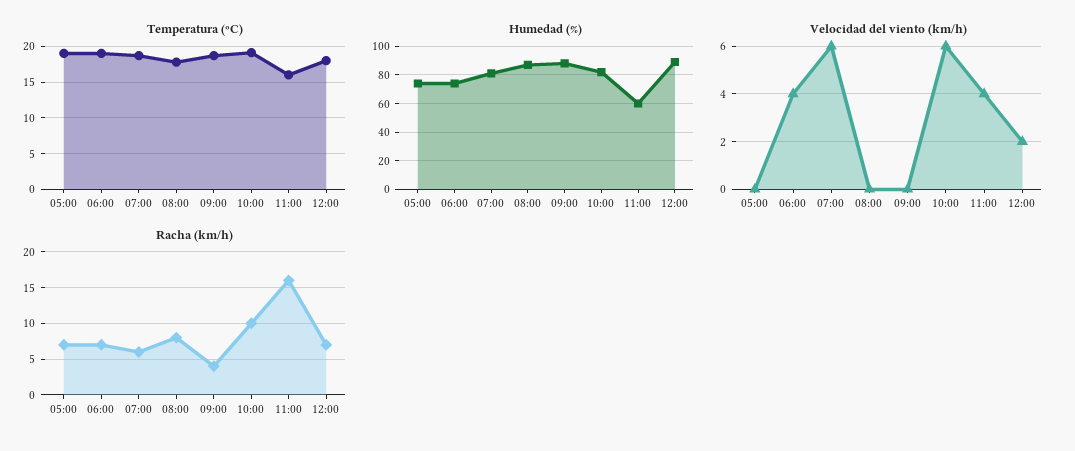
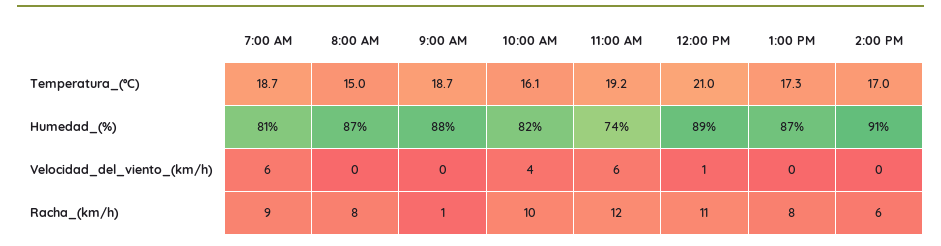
Temperatura (ºC), 05:00: 19 -> none
Temperatura (ºC), 06:00: 19 -> none
Temperatura (ºC), 08:00: 18 -> 15
Temperatura (ºC), 10:00: 19 -> 16.1
Temperatura (ºC), 11:00: 16 -> 19.2
Temperatura (ºC), 12:00: 18 -> 21
Humedad (%), 05:00: 75 -> none
Humedad (%), 06:00: 75 -> none
Humedad (%), 11:00: 60 -> 74
Velocidad del viento (km/h), 05:00: 0 -> none
Velocidad del viento (km/h), 06:00: 4 -> none
Velocidad del viento (km/h), 10:00: 6 -> 4
Velocidad del viento (km/h), 11:00: 4 -> 6
Velocidad del viento (km/h), 12:00: 2 -> 1
Racha (km/h), 05:00: 7 -> none
Racha (km/h), 06:00: 7 -> none
Racha (km/h), 07:00: 6 -> 9
Racha (km/h), 09:00: 4 -> 1
Racha (km/h), 11:00: 16 -> 12
Racha (km/h), 12:00: 7 -> 11
Temperatura (ºC), 1:00 PM: none -> 17.3
Temperatura (ºC), 2:00 PM: none -> 17
Humedad (%), 1:00 PM: none -> 87
Humedad (%), 2:00 PM: none -> 91
Velocidad del viento (km/h), 1:00 PM: none -> 0
Velocidad del viento (km/h), 2:00 PM: none -> 0
Racha (km/h), 1:00 PM: none -> 8
Racha (km/h), 2:00 PM: none -> 6

